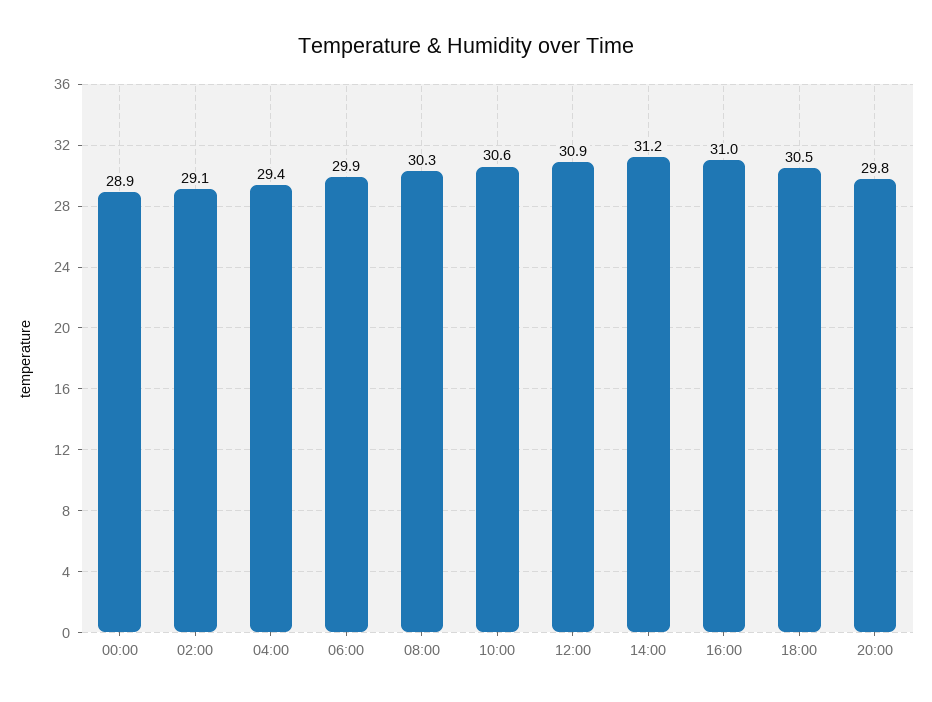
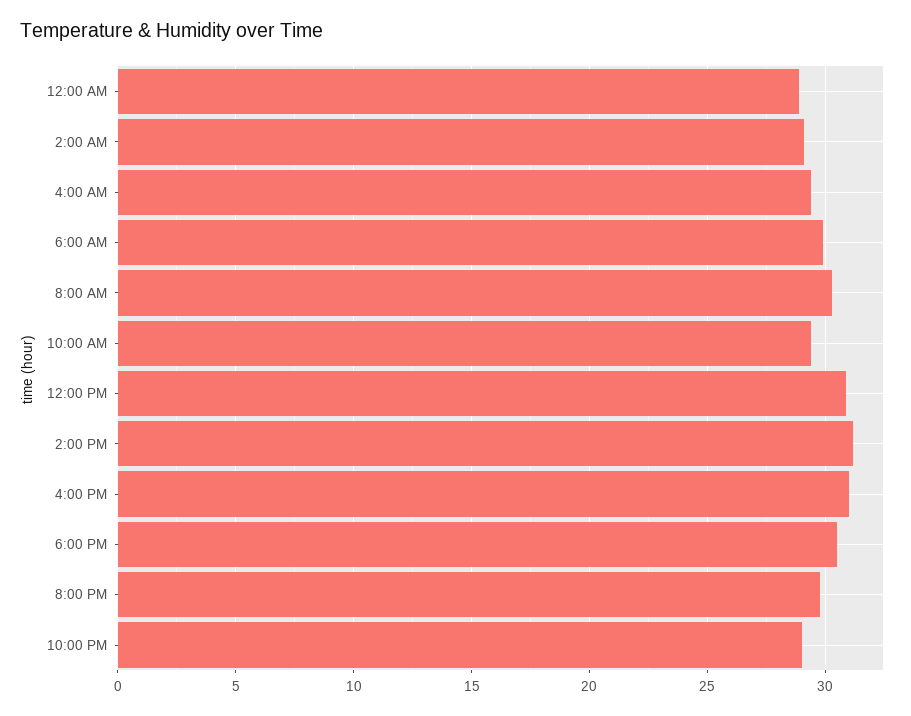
10:00: 30.6 -> 29.5
10:00 PM: none -> 29

